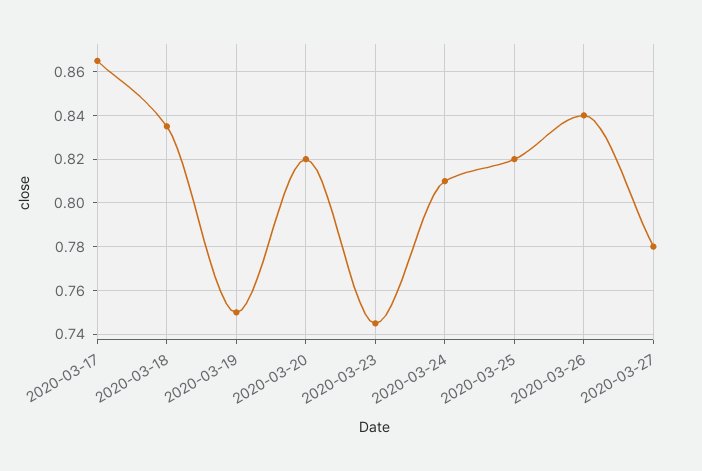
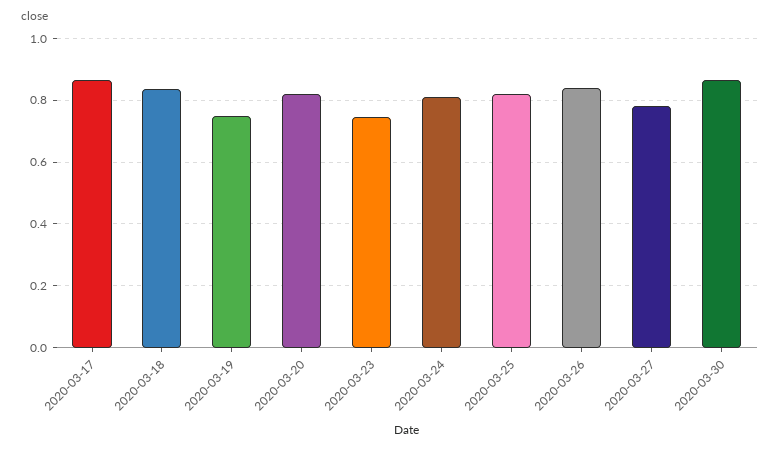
2020-03-30: none -> 0.86

